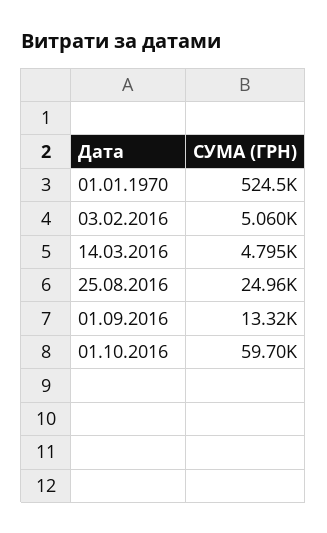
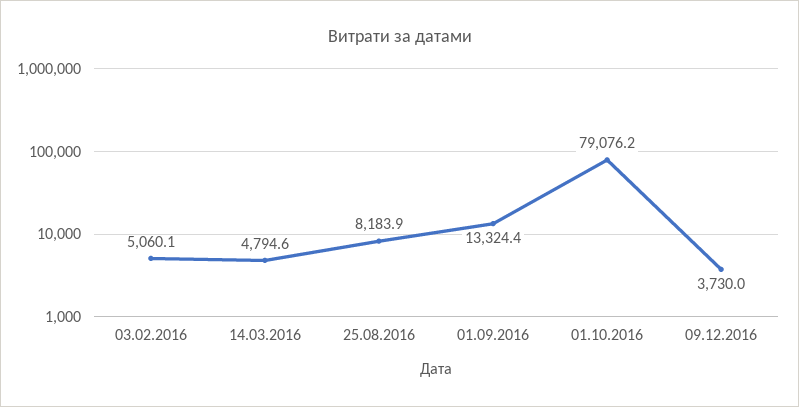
01.01.1970: 524500 -> none
25.08.2016: 24960 -> 8183.9
01.10.2016: 59700 -> 79076.2
09.12.2016: none -> 3730

